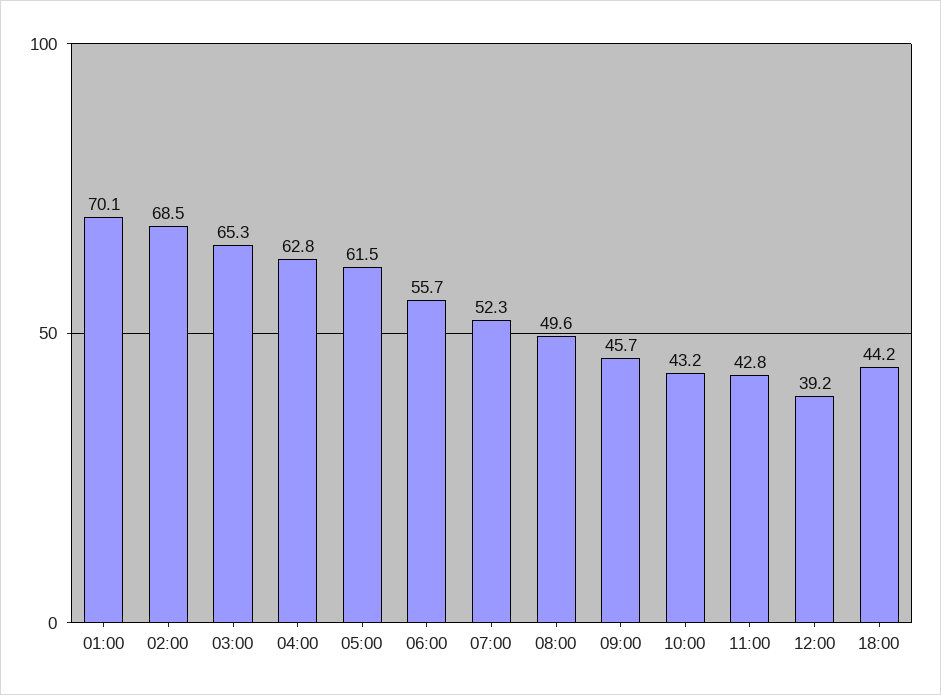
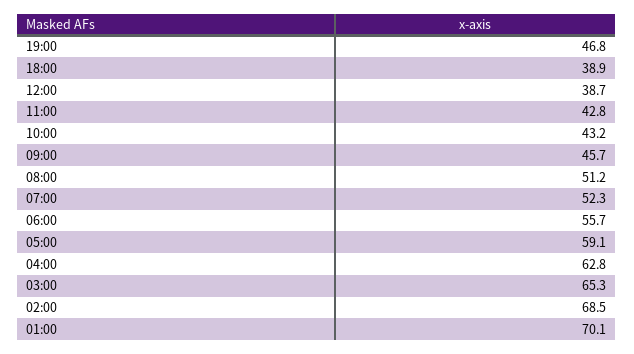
05:00: 61.5 -> 59.1
08:00: 49.6 -> 51.2
12:00: 39.2 -> 38.7
18:00: 44.2 -> 38.9
19:00: none -> 46.8

